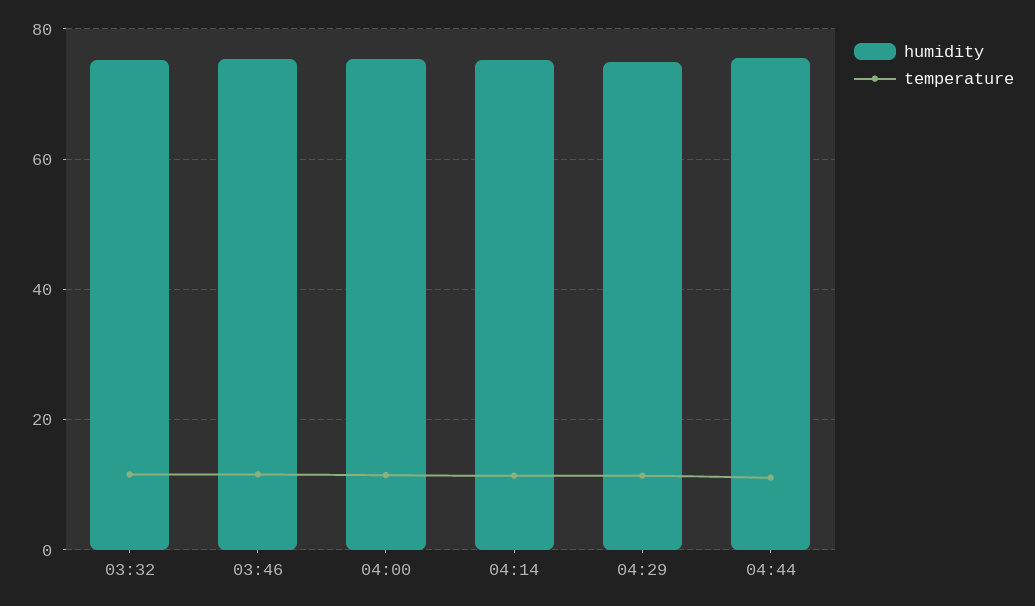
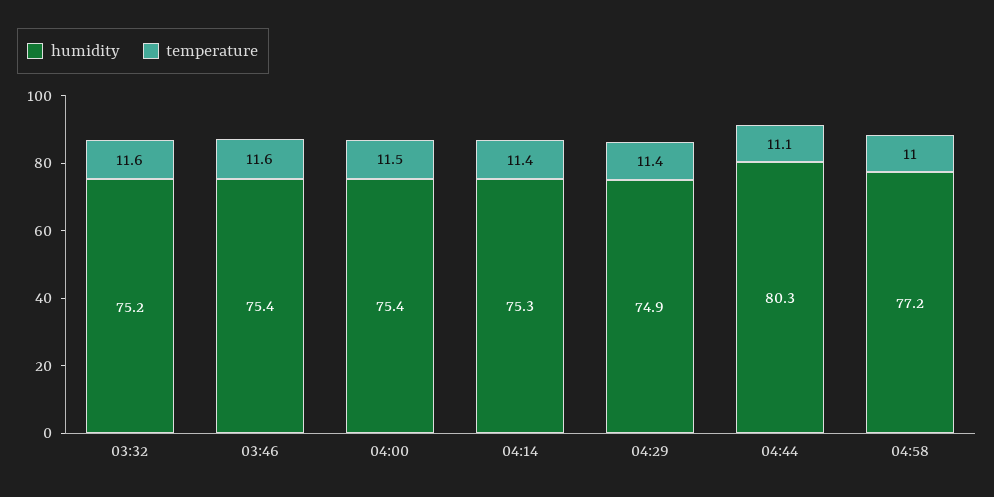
humidity, 04:44: 76 -> 80.3
humidity, 04:58: none -> 77.2
temperature, 04:58: none -> 11

